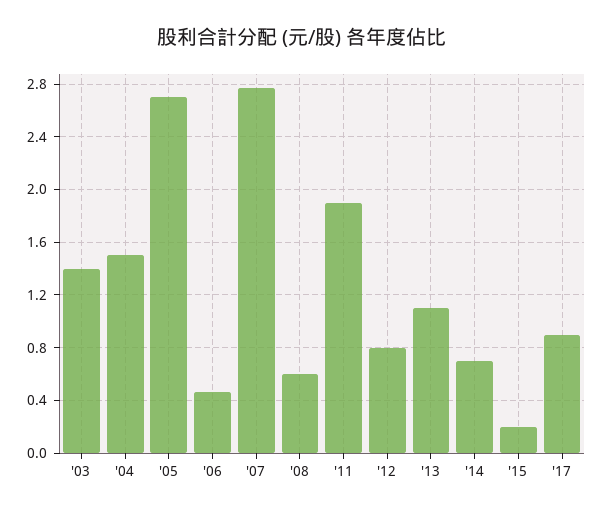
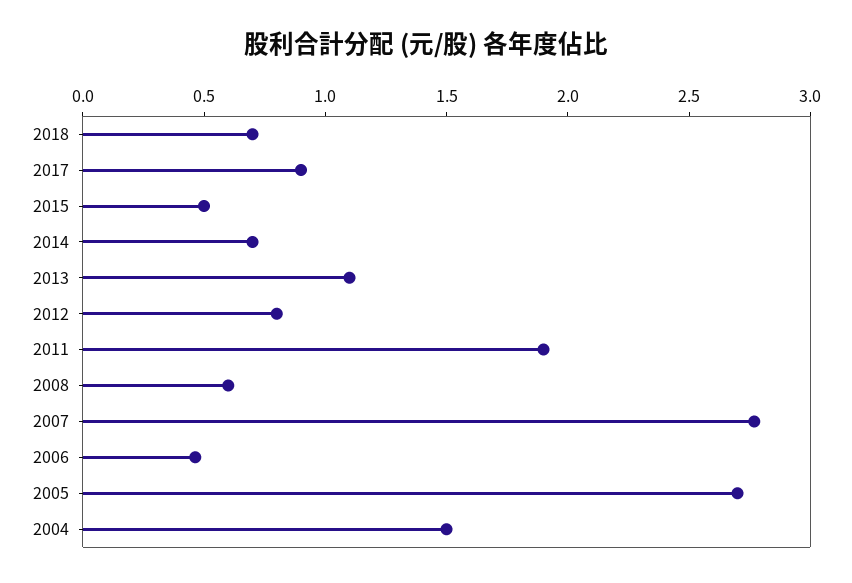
'03: 1.4 -> none
'15: 0.2 -> 0.5
2018: none -> 0.7

